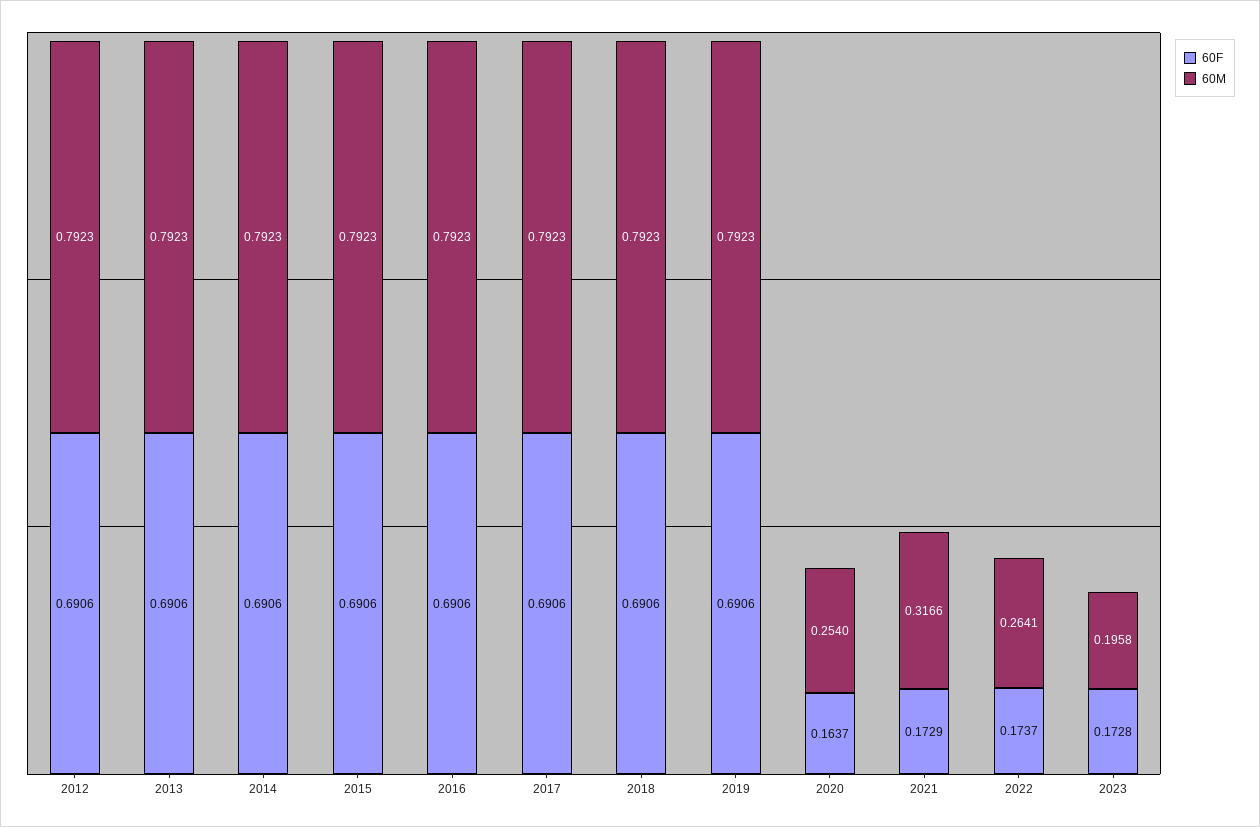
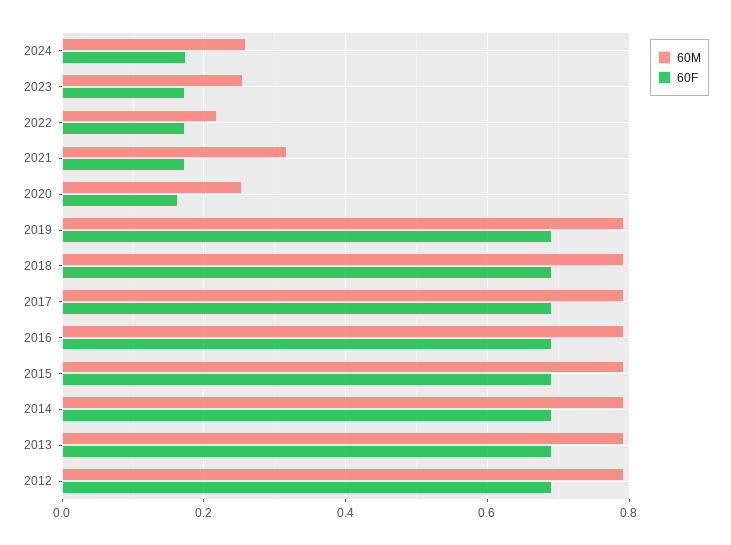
60M, 2022: 0.2641 -> 0.22
60M, 2023: 0.1958 -> 0.26
60M, 2024: none -> 0.26
60F, 2024: none -> 0.18

